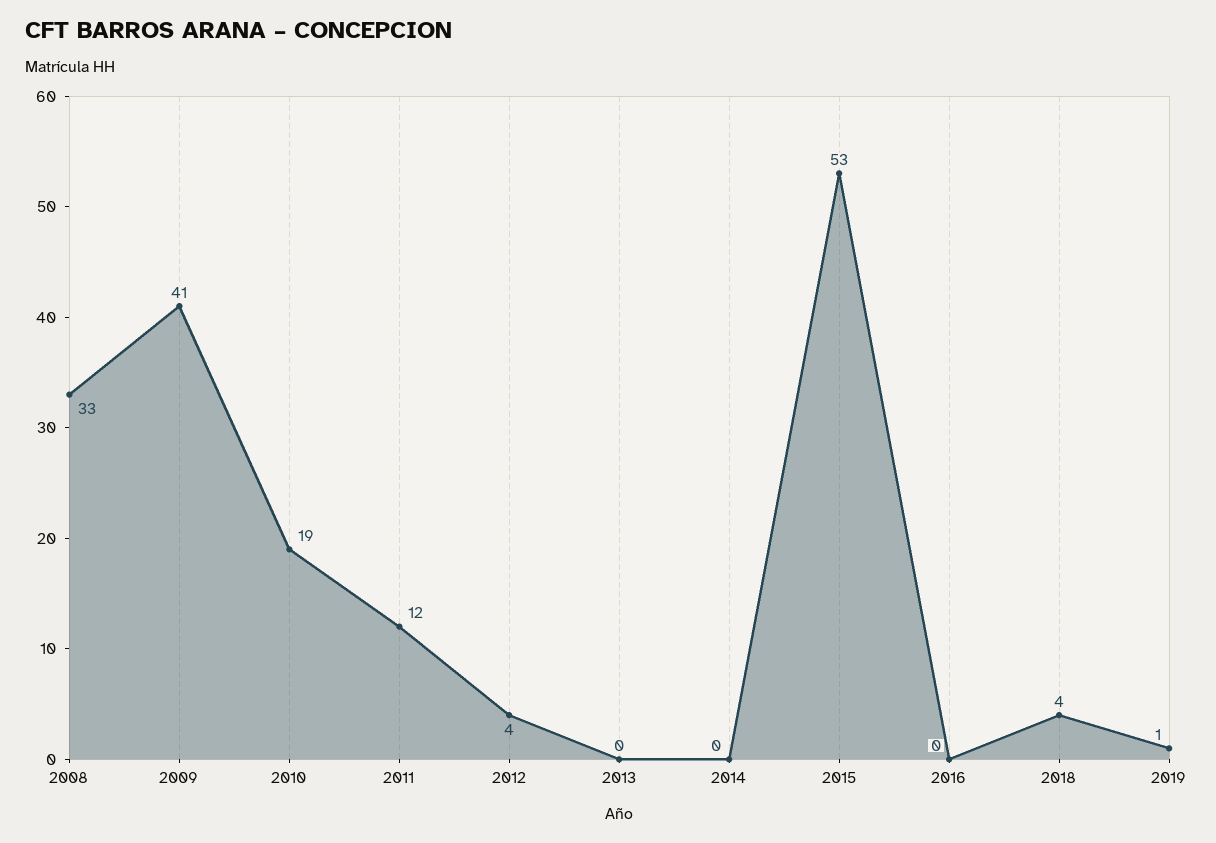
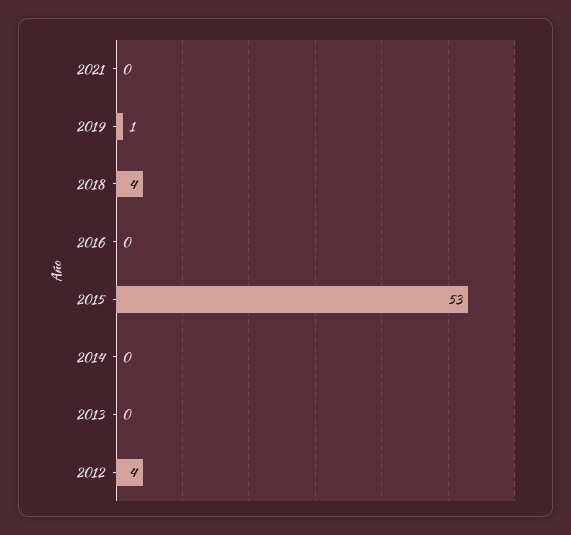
2008: 33 -> none
2009: 41 -> none
2010: 19 -> none
2011: 12 -> none
2021: none -> 0

